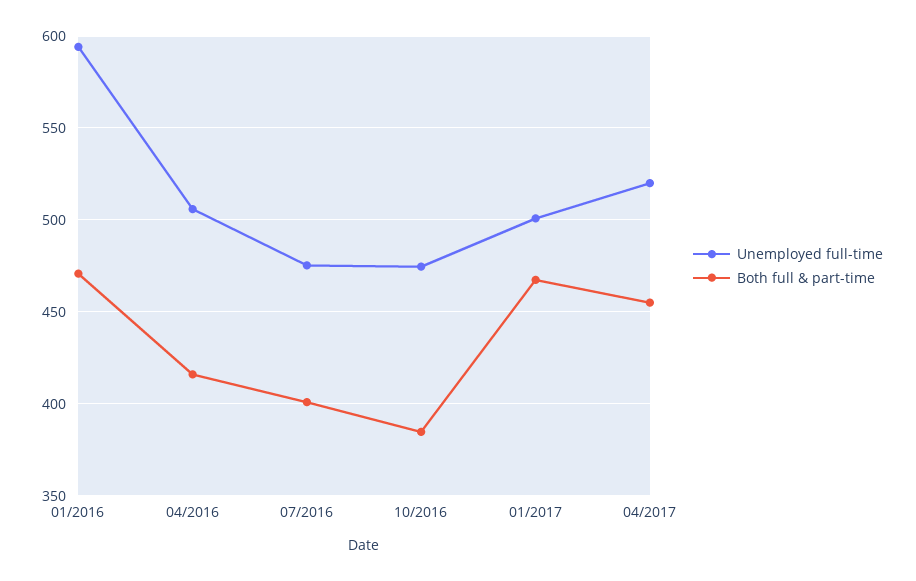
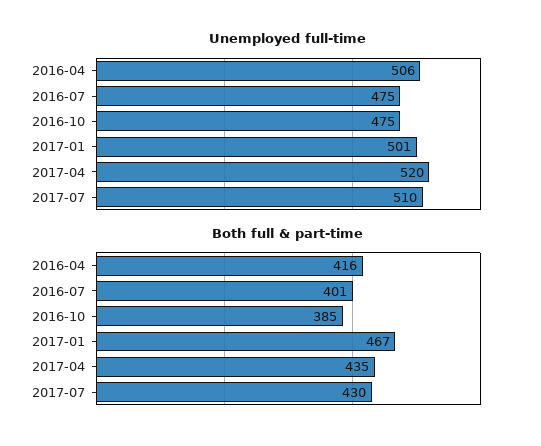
Unemployed full-time, 01/2016: 595 -> none
Both full & part-time, 01/2016: 470 -> none
Both full & part-time, 04/2017: 455 -> 435
Unemployed full-time, 2017-07: none -> 510
Both full & part-time, 2017-07: none -> 430

